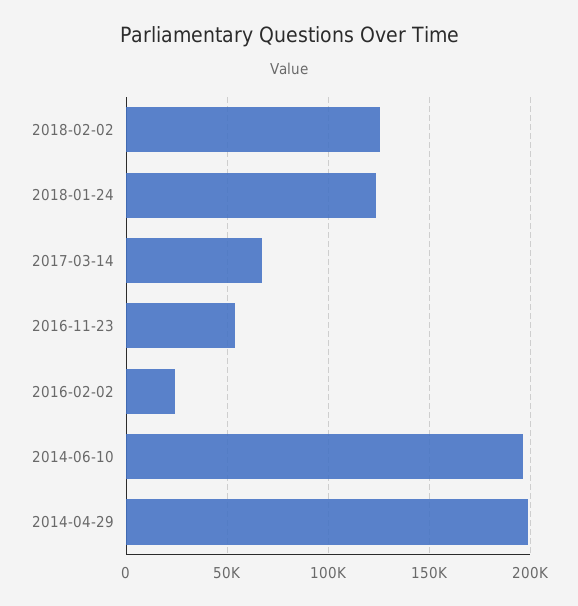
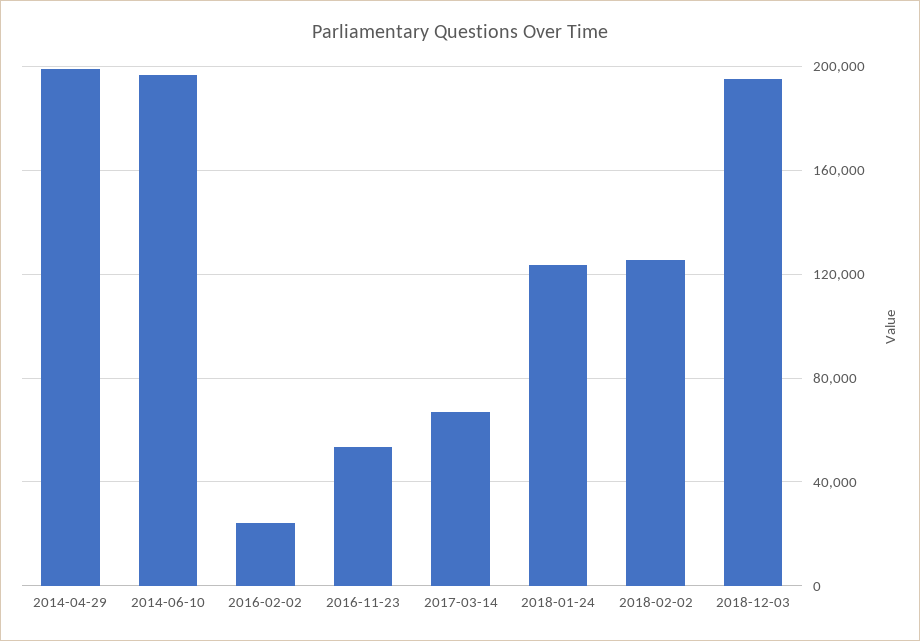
2018-12-03: none -> 195000

